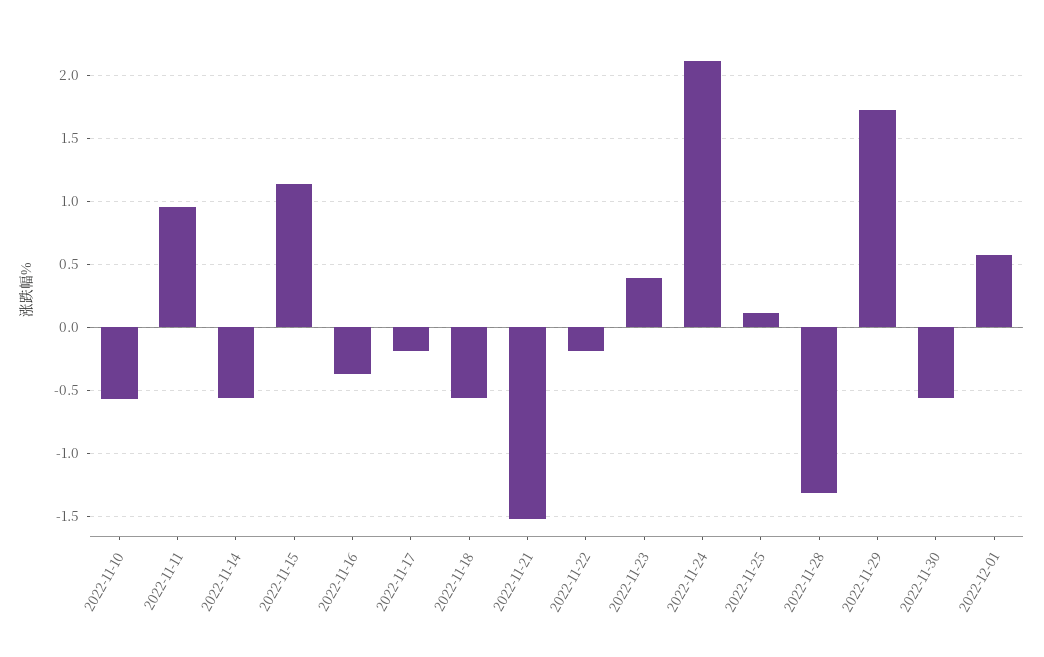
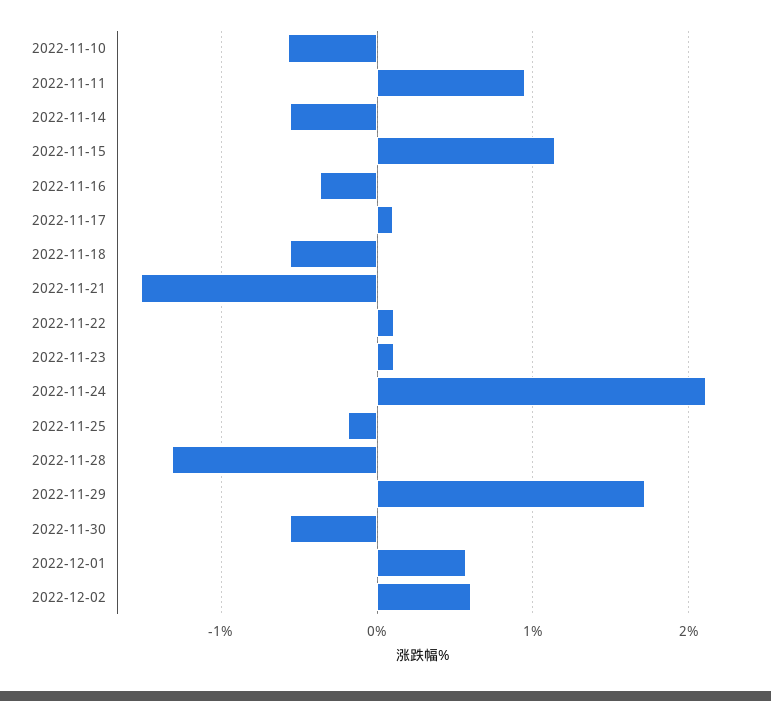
2022-11-17: -0.2 -> 0.1
2022-11-22: -0.2 -> 0.1
2022-11-23: 0.4 -> 0.1
2022-11-25: 0.1 -> -0.2
2022-12-02: none -> 0.6

